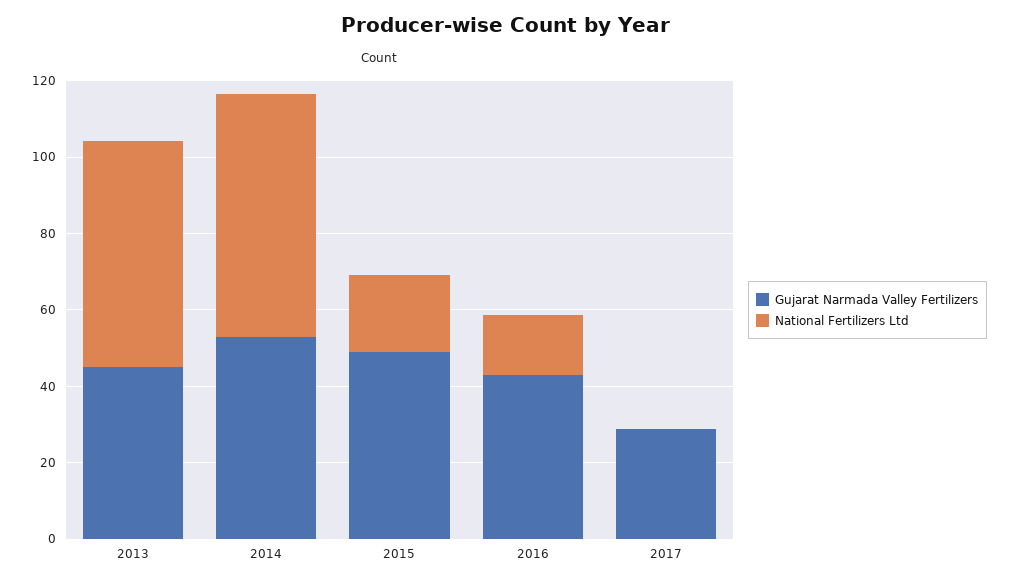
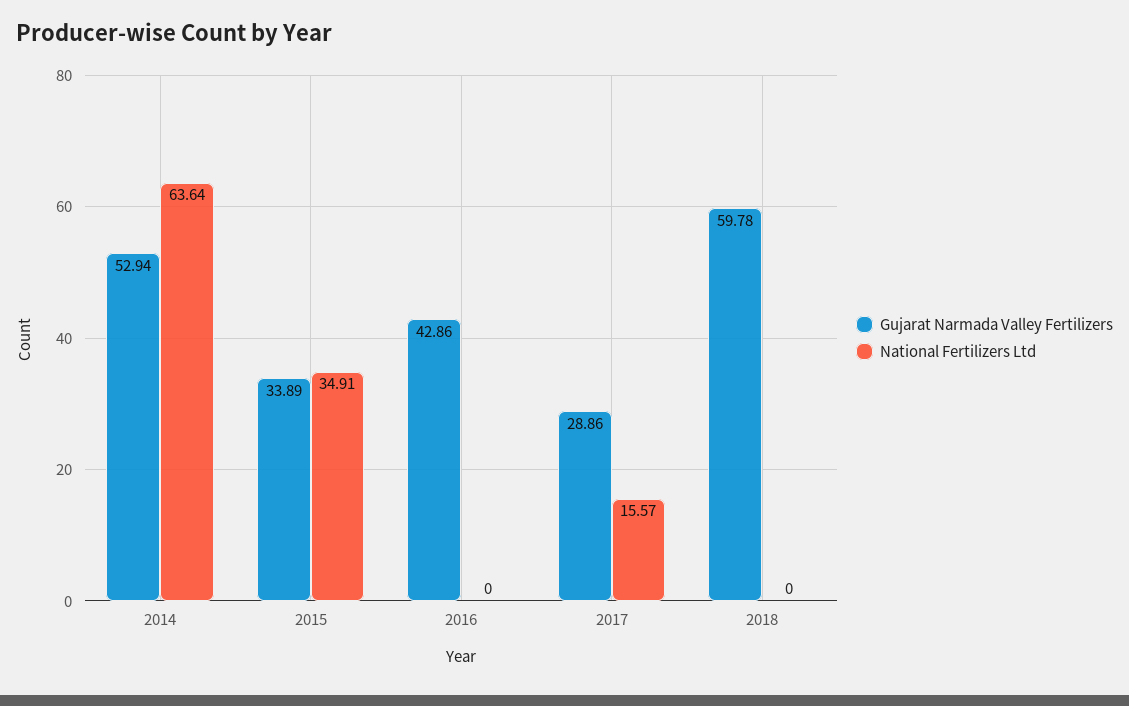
Gujarat Narmada Valley Fertilizers, 2013: 45 -> none
National Fertilizers Ltd, 2013: 60 -> none
Gujarat Narmada Valley Fertilizers, 2015: 50 -> 33.89
National Fertilizers Ltd, 2015: 20 -> 34.91
National Fertilizers Ltd, 2016: 15 -> 0
National Fertilizers Ltd, 2017: 0 -> 15.57
Gujarat Narmada Valley Fertilizers, 2018: none -> 59.78
National Fertilizers Ltd, 2018: none -> 0

